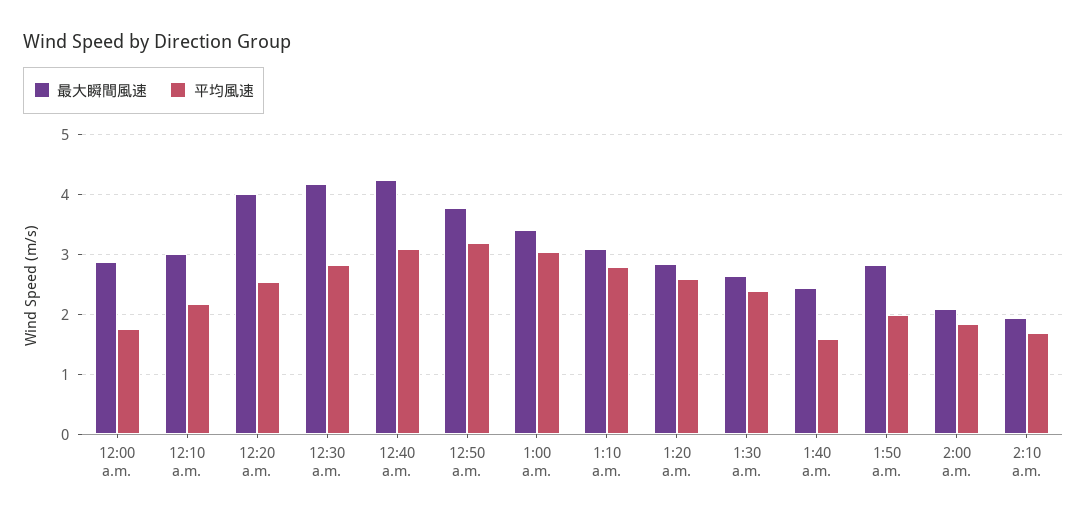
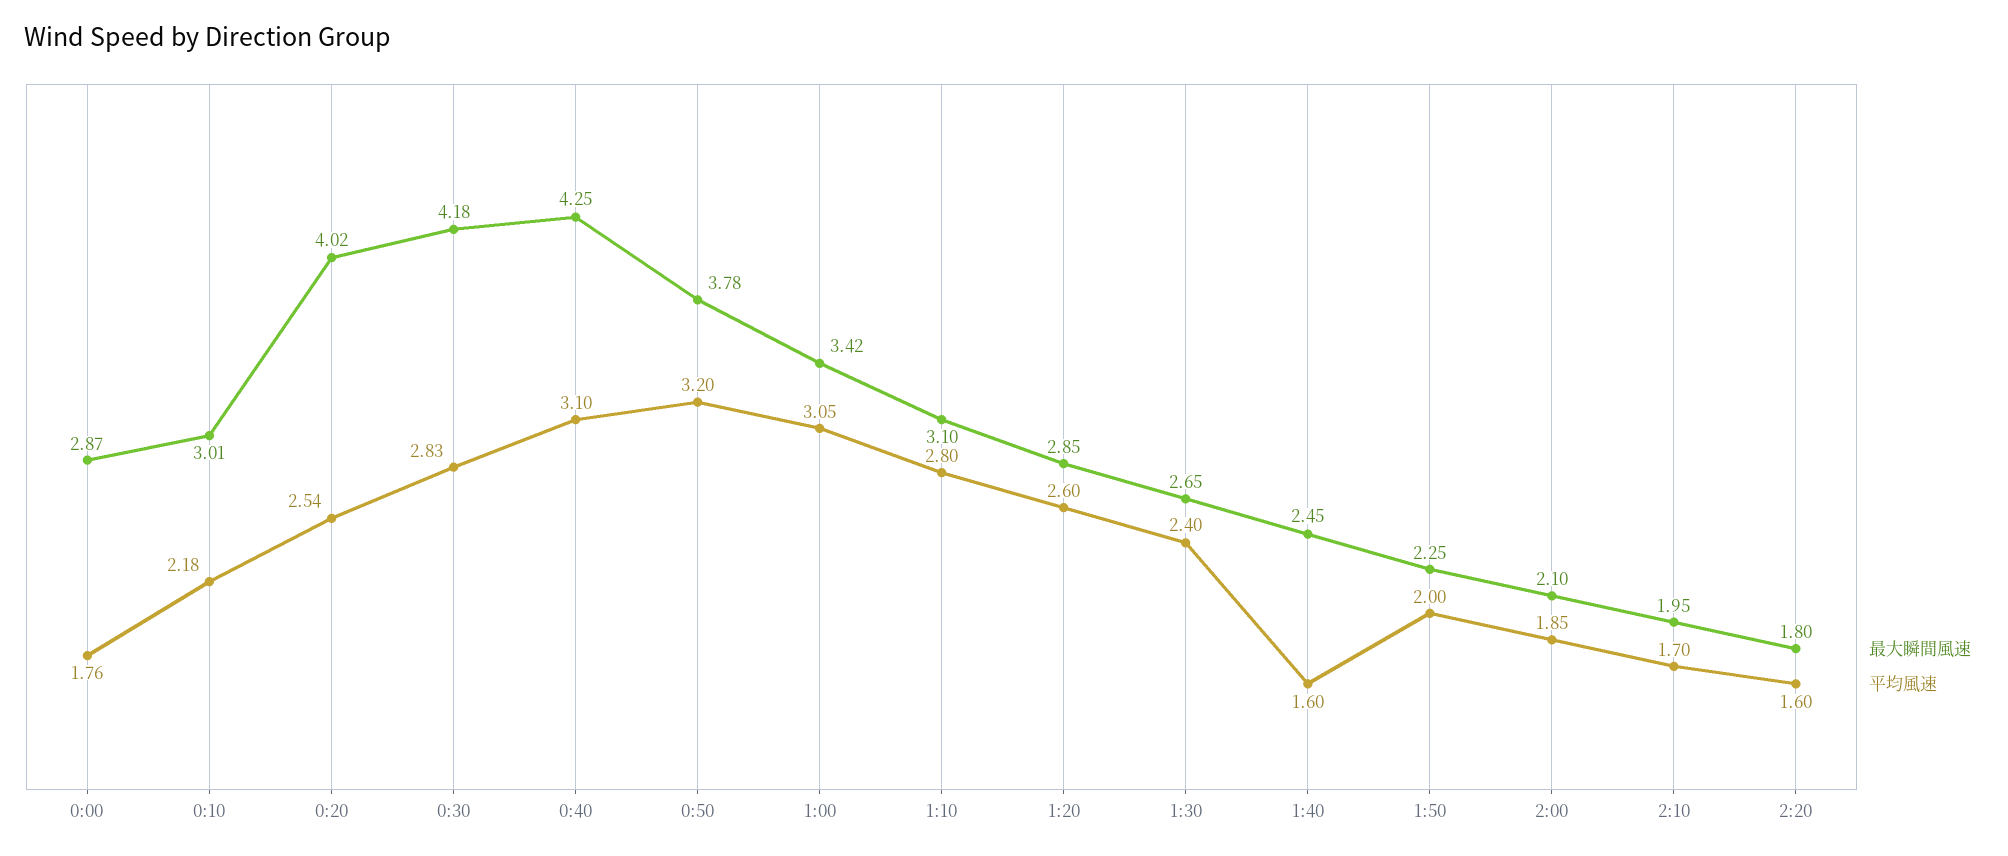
最大瞬間風速, 1:50 a.m.: 2.8 -> 2.25
最大瞬間風速, 2:20: none -> 1.8
平均風速, 2:20: none -> 1.6

